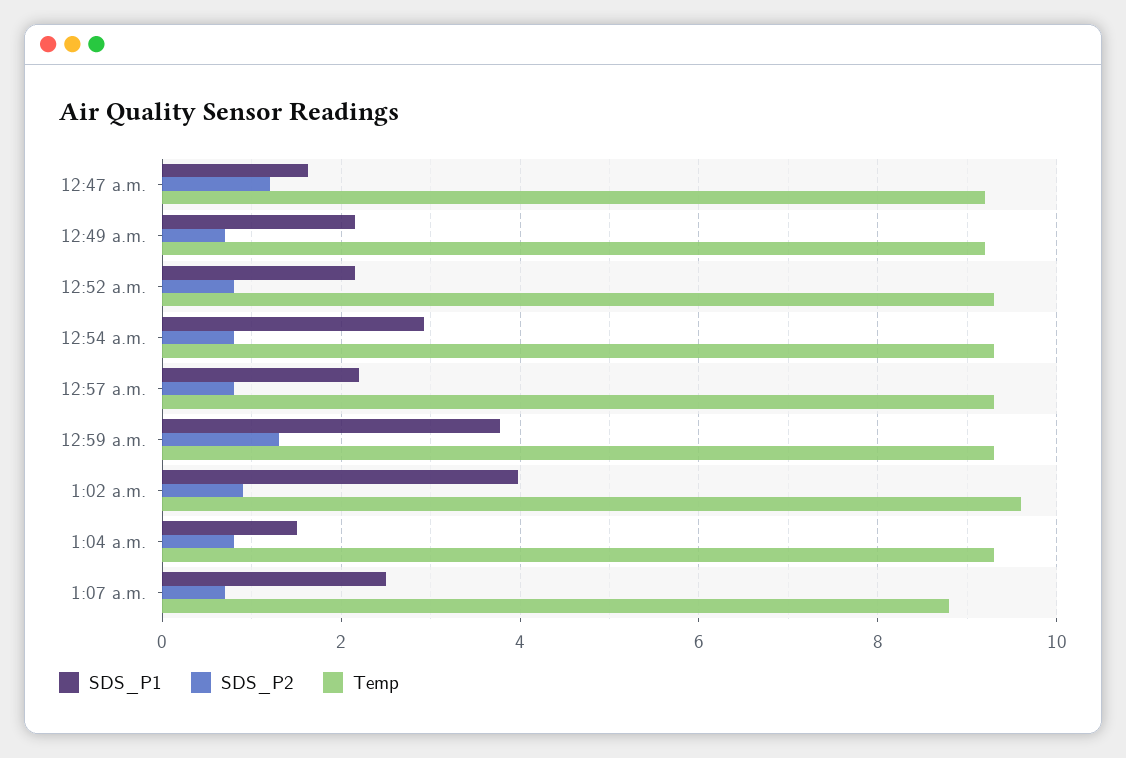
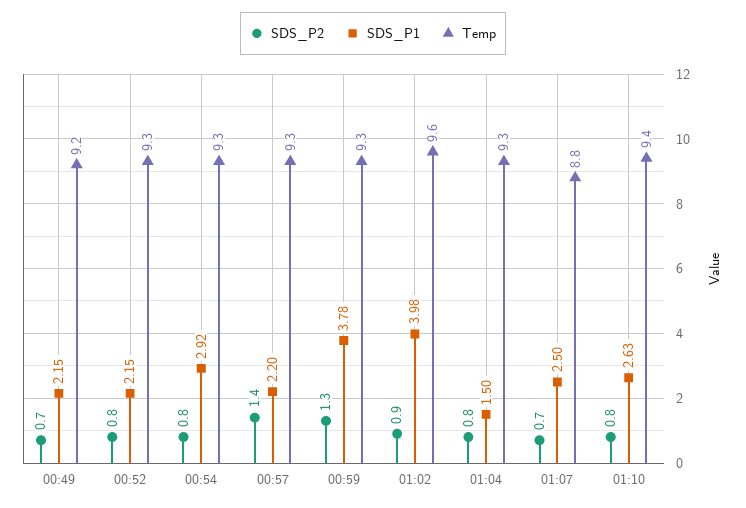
SDS_P1, 12:47 a.m.: 1.6 -> none
SDS_P2, 12:47 a.m.: 1.2 -> none
Temp, 12:47 a.m.: 9.2 -> none
SDS_P2, 12:57 a.m.: 0.8 -> 1.4
SDS_P2, 01:10: none -> 0.8
SDS_P1, 01:10: none -> 2.63
Temp, 01:10: none -> 9.4

